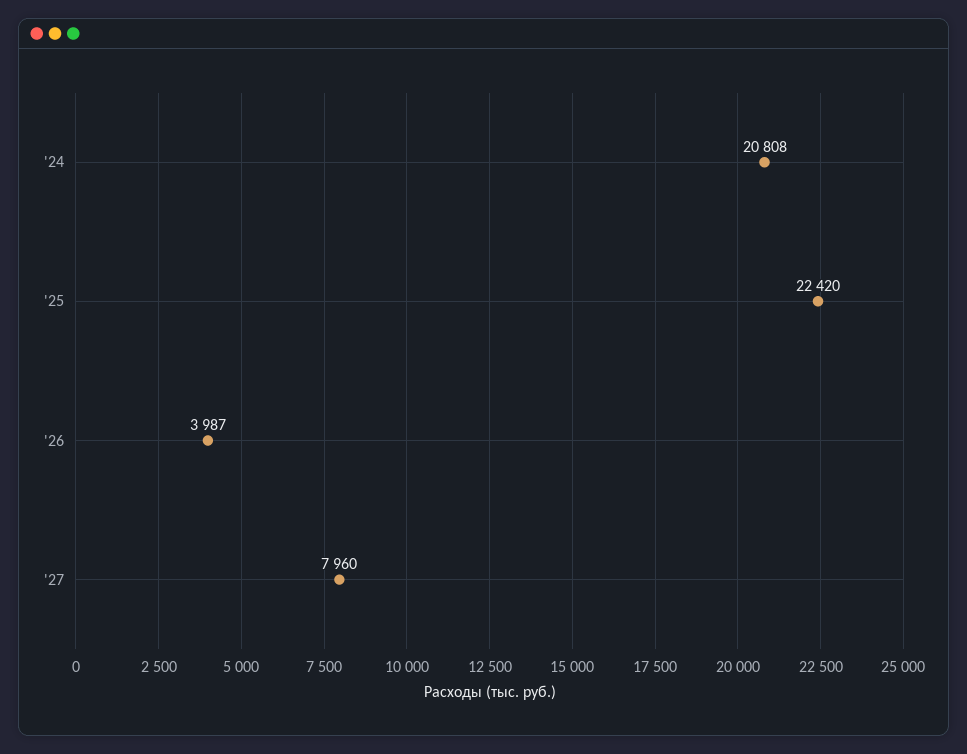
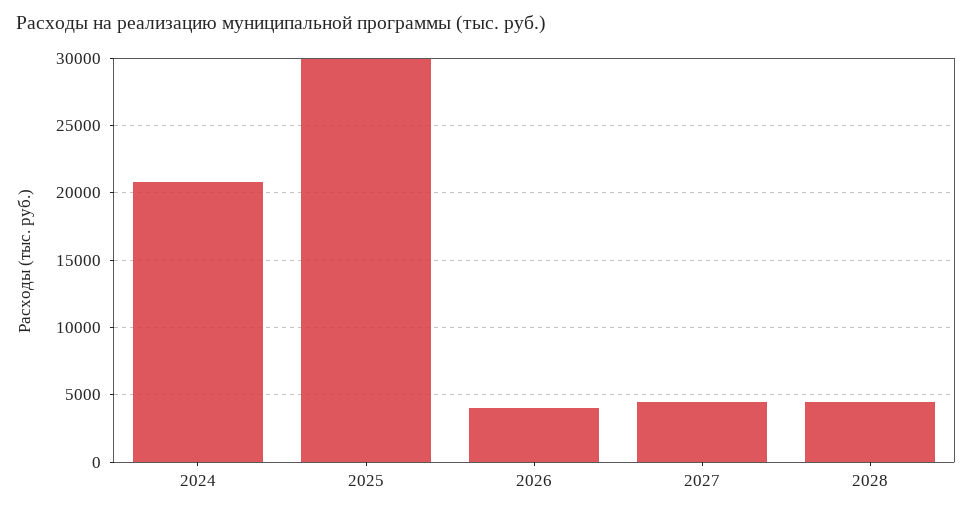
'25: 22420 -> 30000
'27: 7960 -> 4500
2028: none -> 4500

